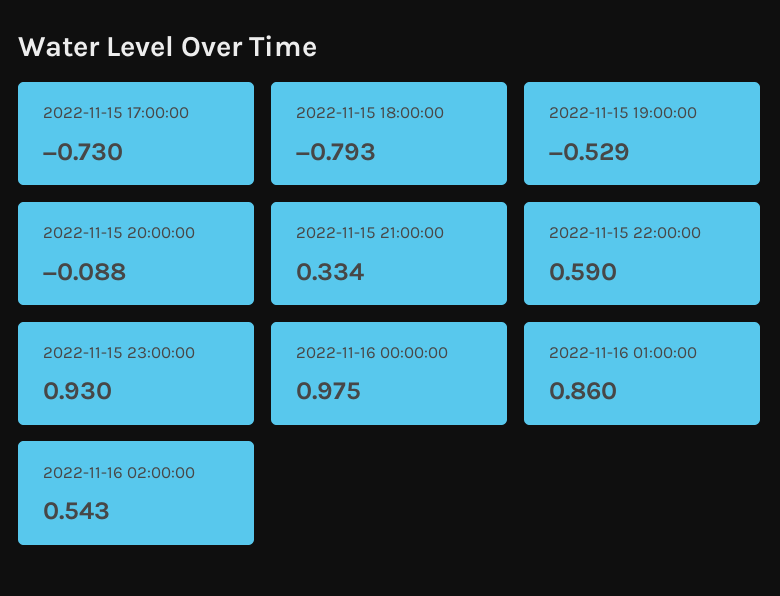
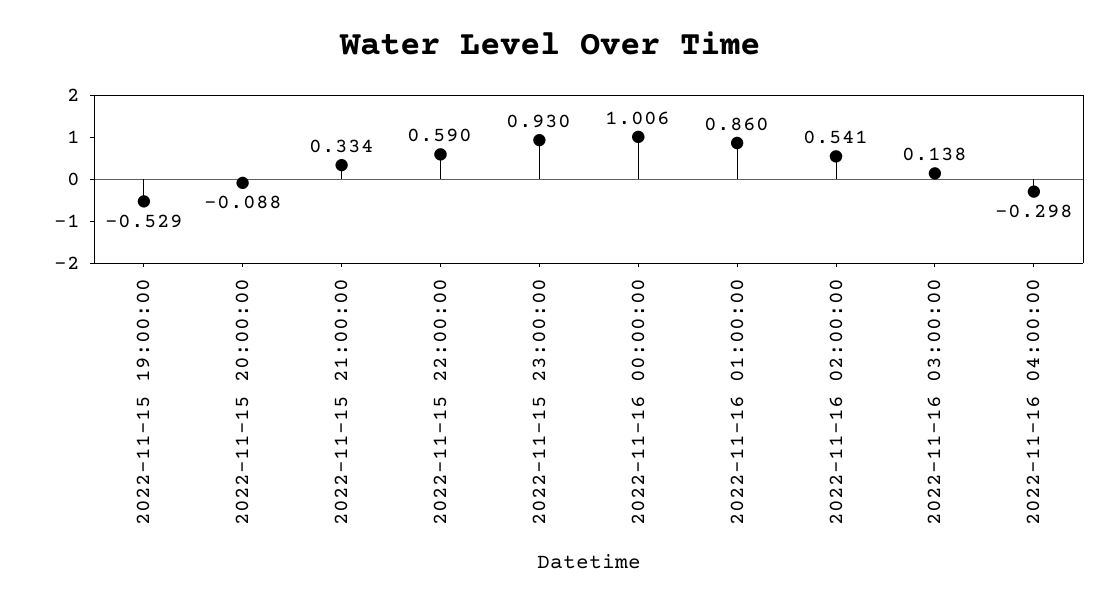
2022-11-15 17:00:00: -0.73 -> none
2022-11-15 18:00:00: -0.793 -> none
2022-11-16 00:00:00: 0.975 -> 1.006
2022-11-16 02:00:00: 0.543 -> 0.541
2022-11-16 03:00:00: none -> 0.138
2022-11-16 04:00:00: none -> -0.298

